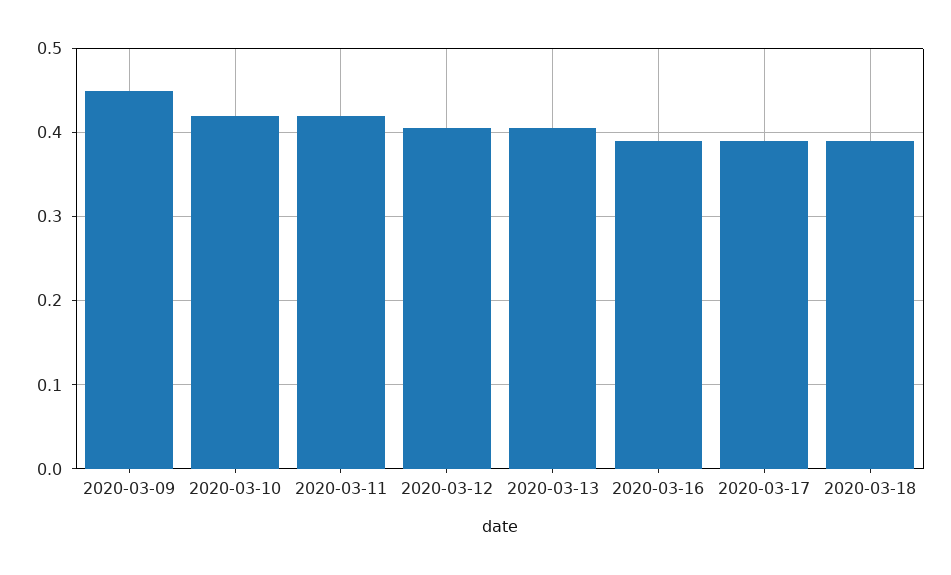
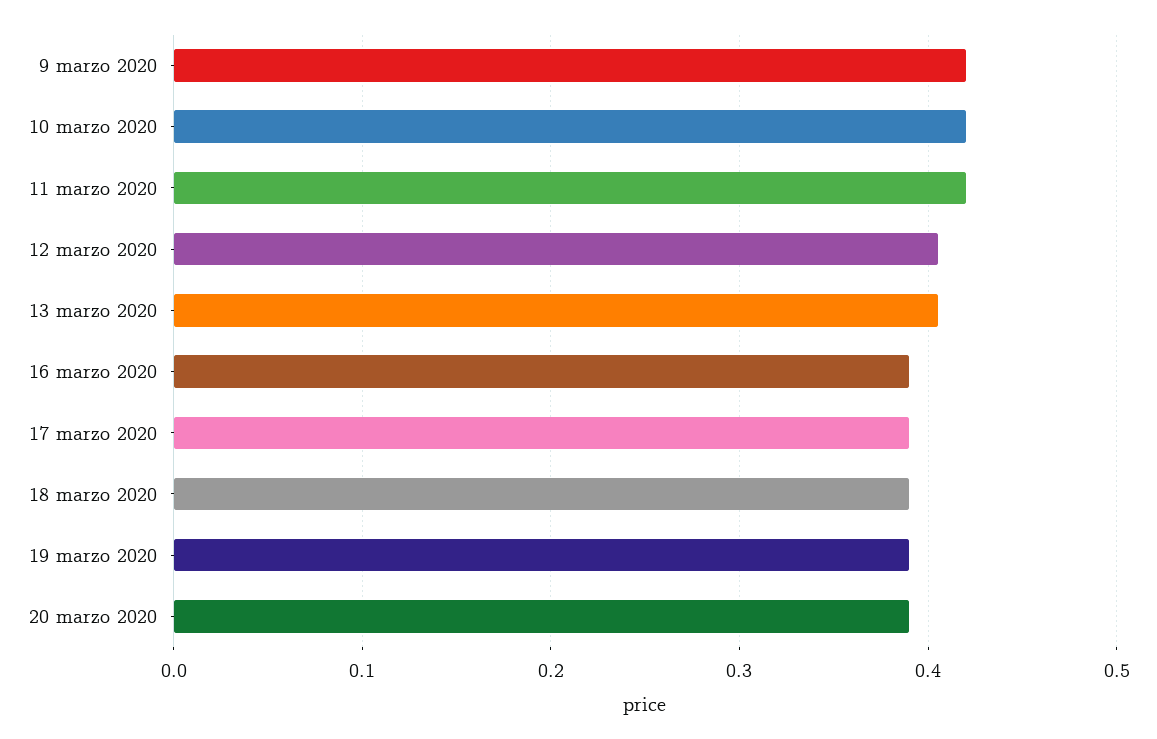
2020-03-09: 0.45 -> 0.42
19 marzo 2020: none -> 0.39
20 marzo 2020: none -> 0.39

